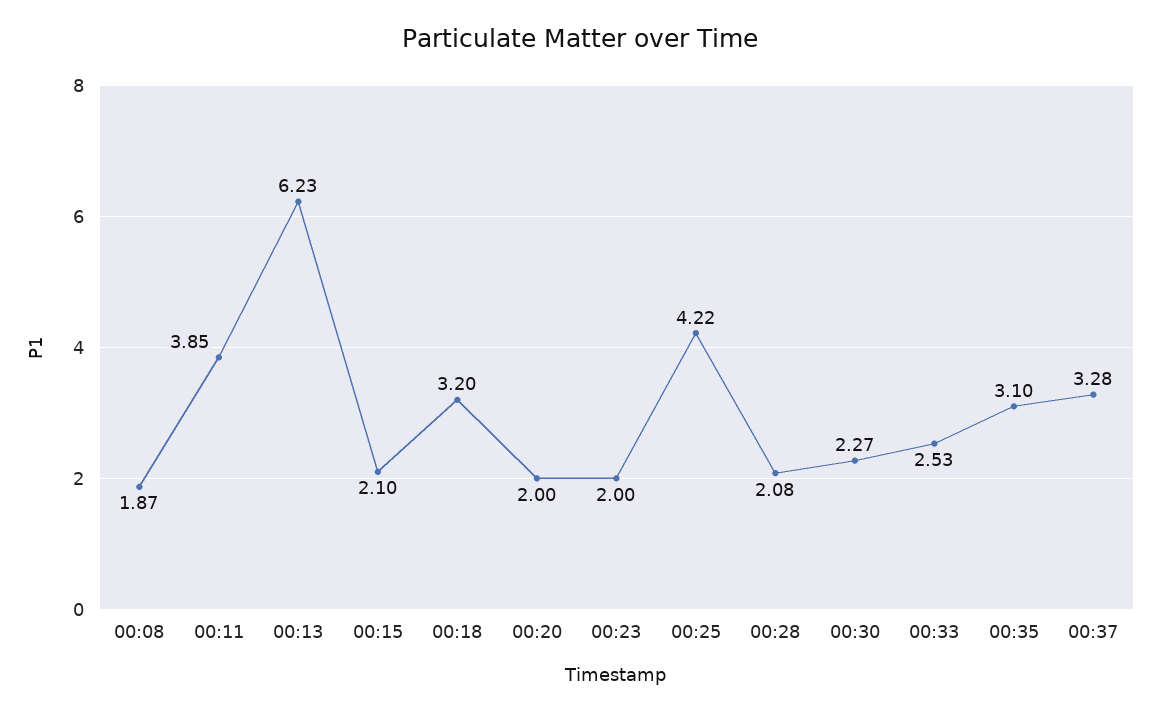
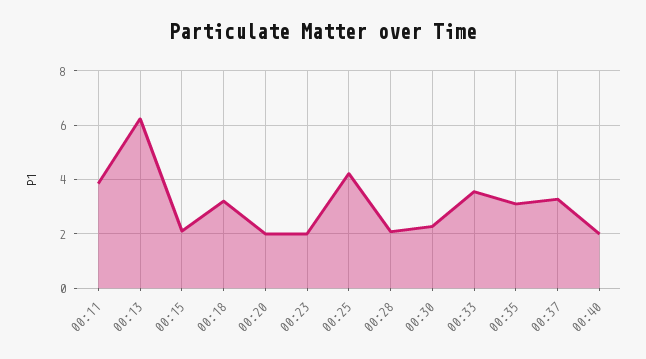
00:08: 1.87 -> none
00:33: 2.53 -> 3.5
00:40: none -> 2

